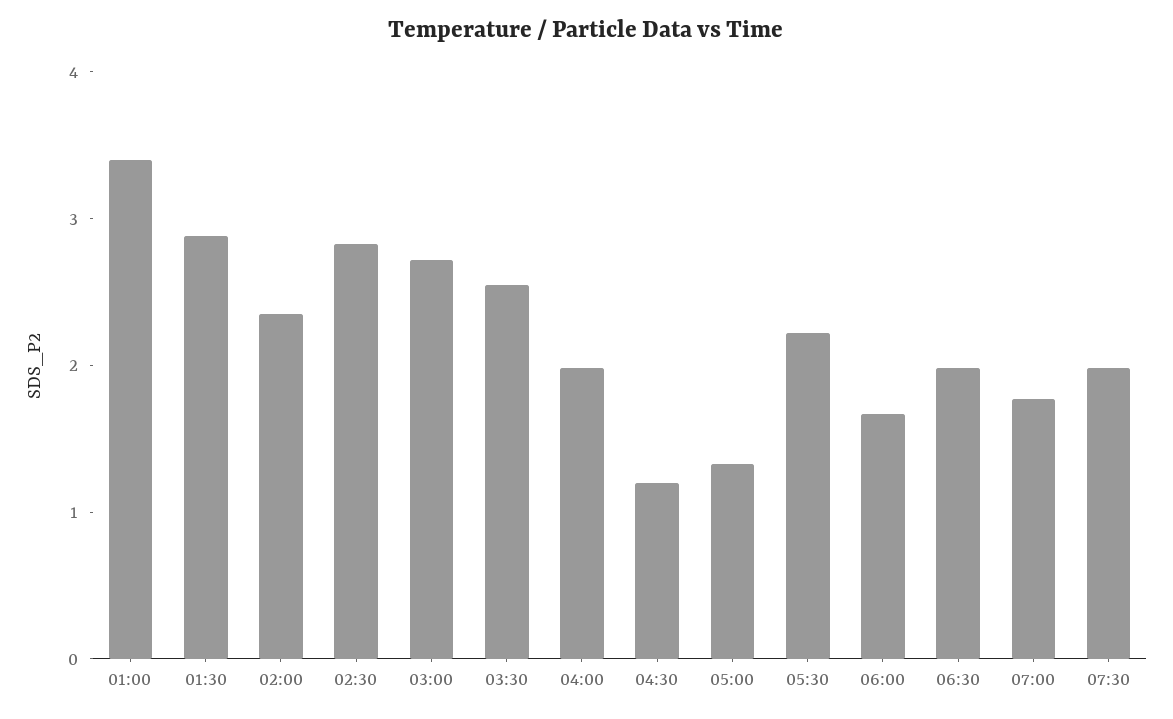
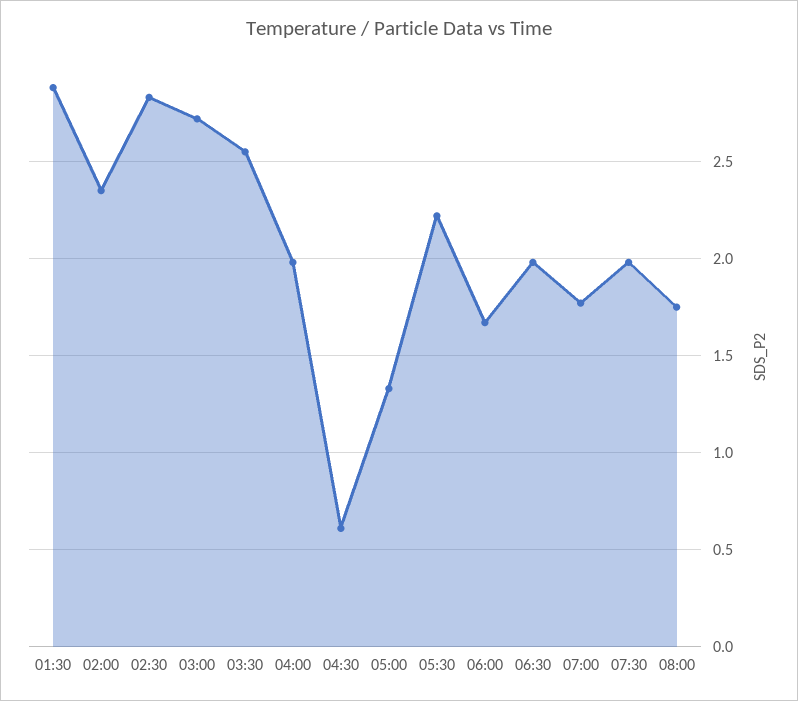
01:00: 3.4 -> none
04:30: 1.2 -> 0.6
08:00: none -> 1.75

